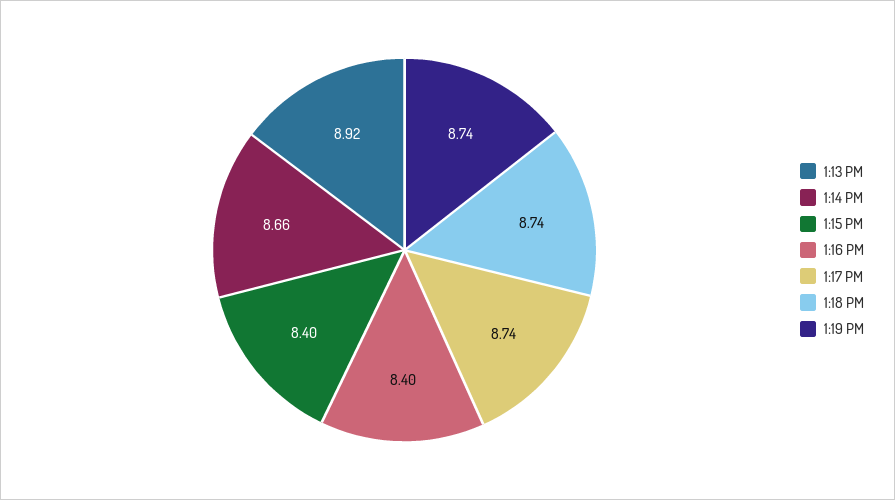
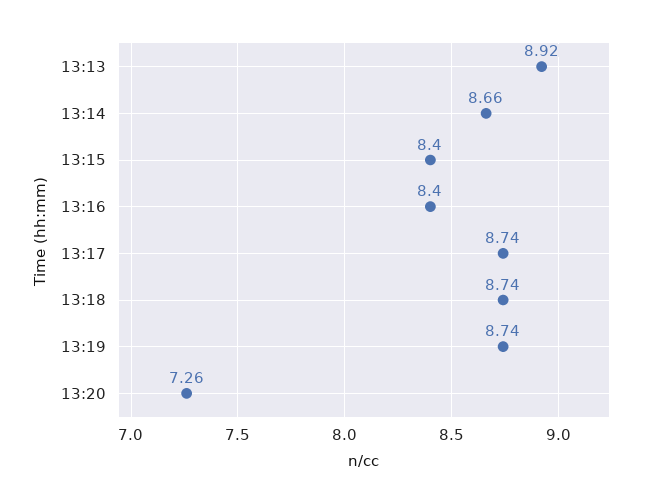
13:20: none -> 7.26

